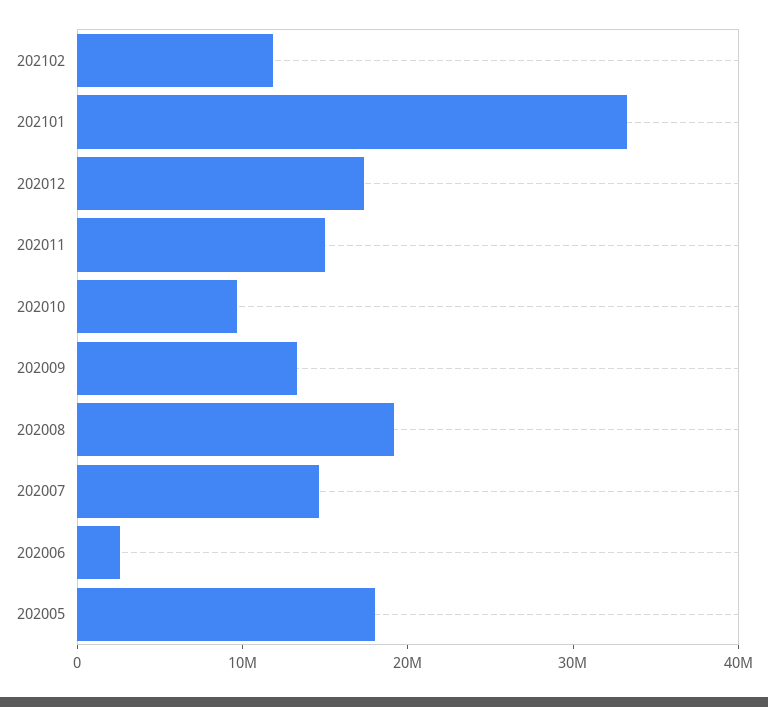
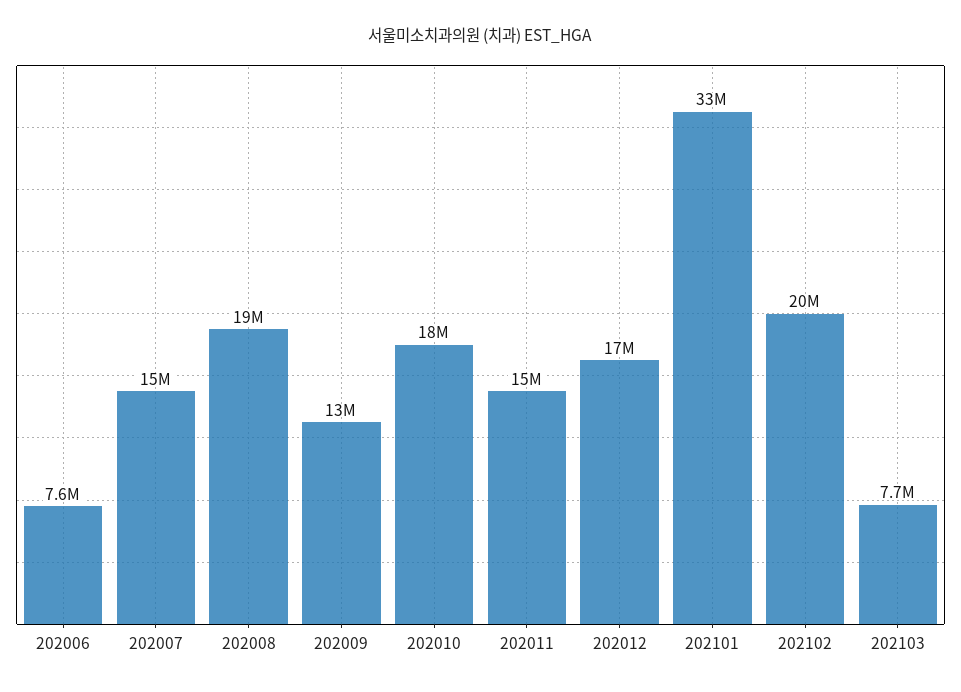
202102: 12000000 -> 20000000
202010: 10000000 -> 18000000
202006: 2000000 -> 7600000
202005: 18000000 -> none
202103: none -> 7700000

